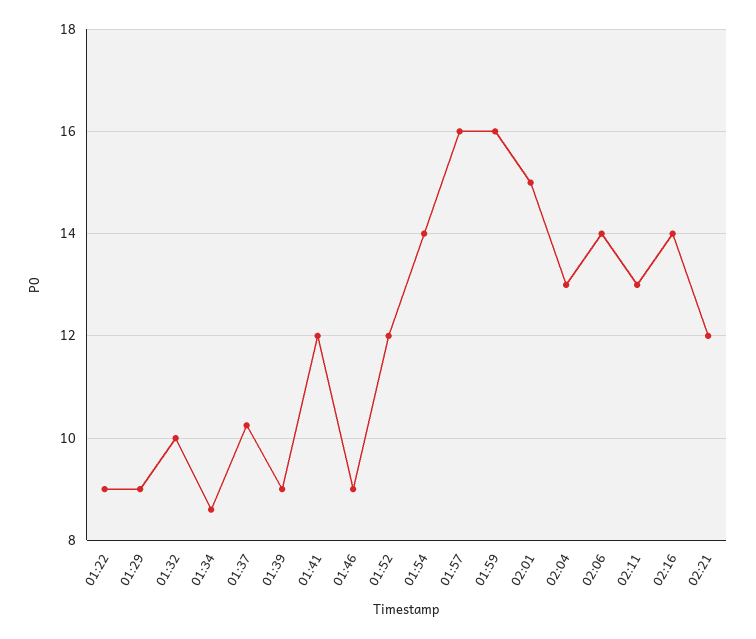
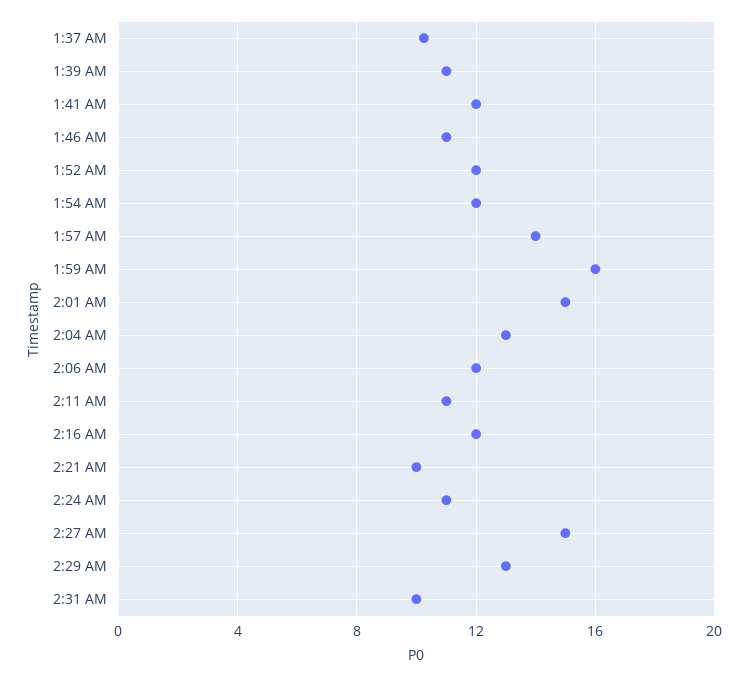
01:22: 9 -> none
01:29: 9 -> none
01:32: 10 -> none
01:34: 8.6 -> none
01:39: 9 -> 11
01:46: 9 -> 11
01:54: 14 -> 12
01:57: 16 -> 14
02:06: 14 -> 12
02:11: 13 -> 11
02:16: 14 -> 12
02:21: 12 -> 10
2:24 AM: none -> 11
2:27 AM: none -> 15
2:29 AM: none -> 13
2:31 AM: none -> 10

